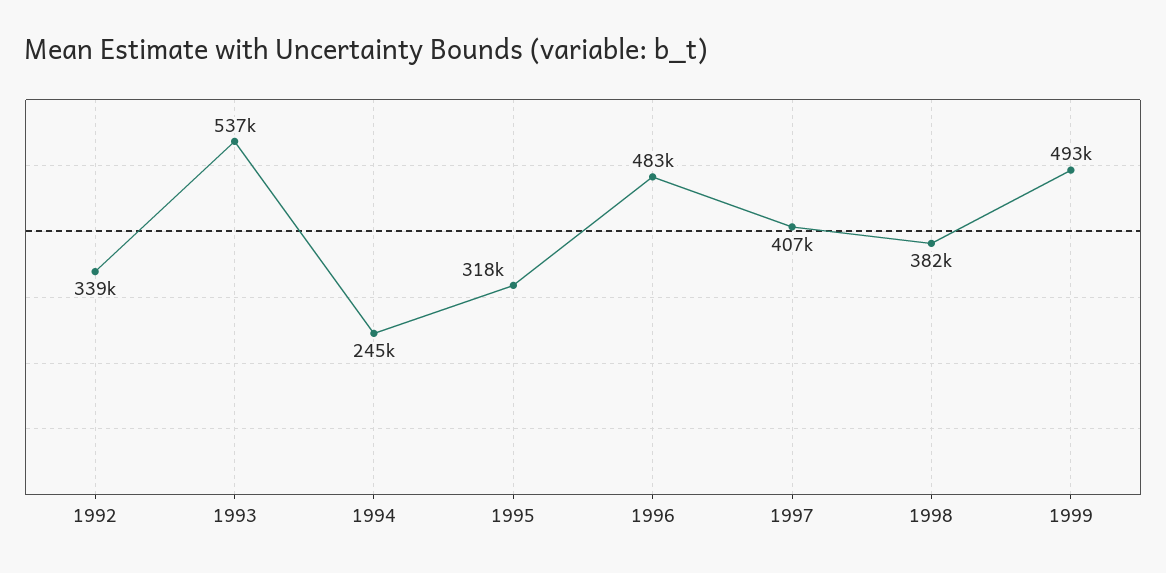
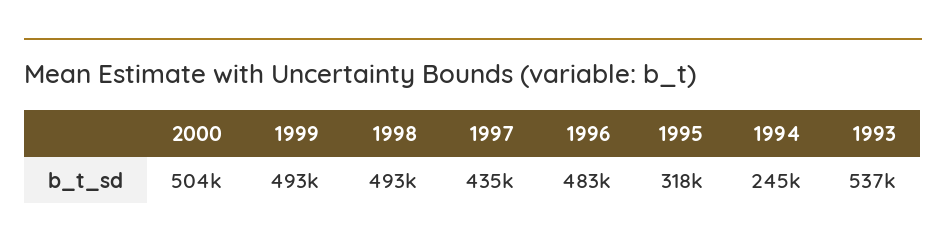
1992: 339000 -> none
1997: 407000 -> 435000
1998: 382000 -> 493000
2000: none -> 504000

